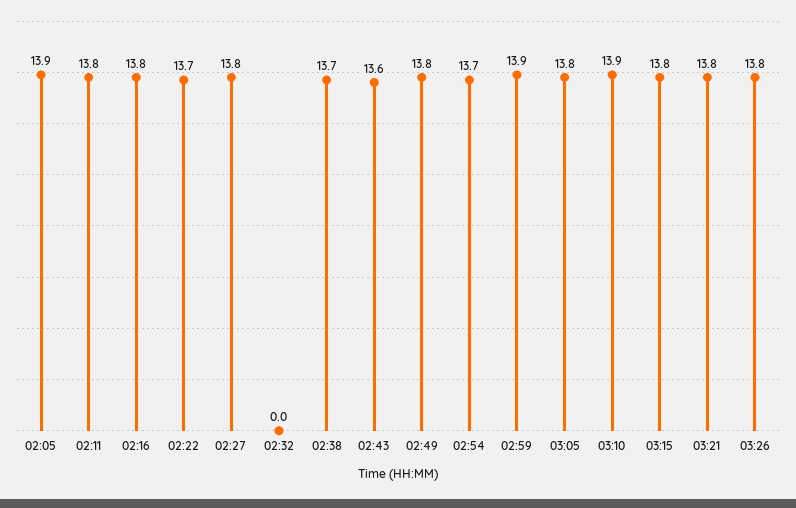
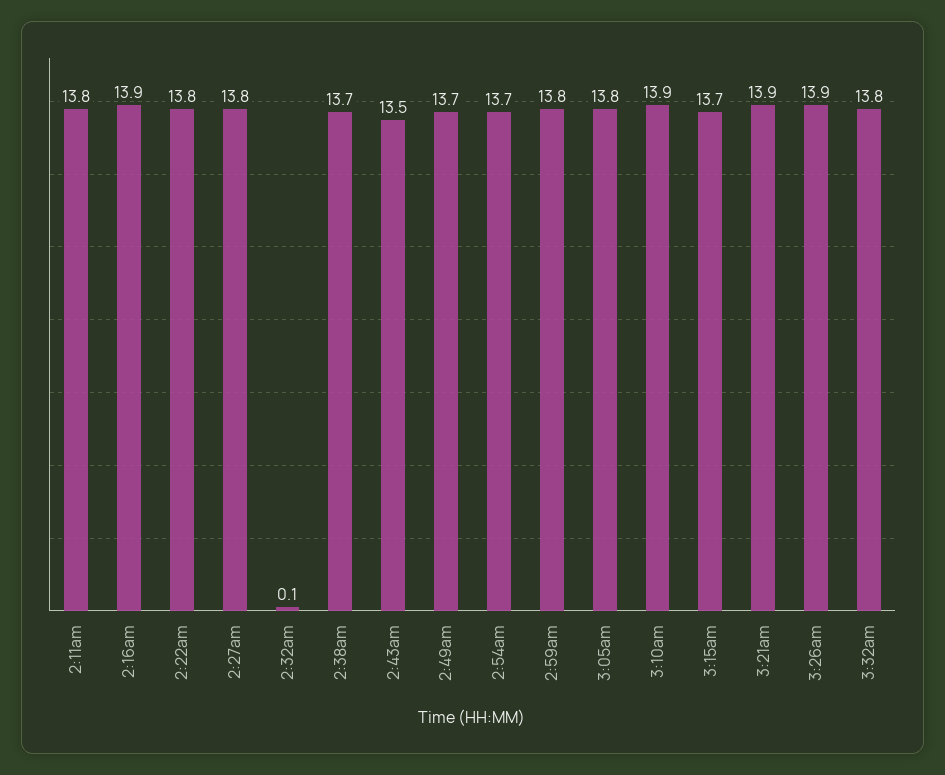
02:05: 13.9 -> none
02:16: 13.8 -> 13.9
02:22: 13.7 -> 13.8
02:32: 0 -> 0.1
02:43: 13.6 -> 13.5
02:49: 13.8 -> 13.7
02:59: 13.9 -> 13.8
03:15: 13.8 -> 13.7
03:21: 13.8 -> 13.9
03:26: 13.8 -> 13.9
3:32am: none -> 13.8

